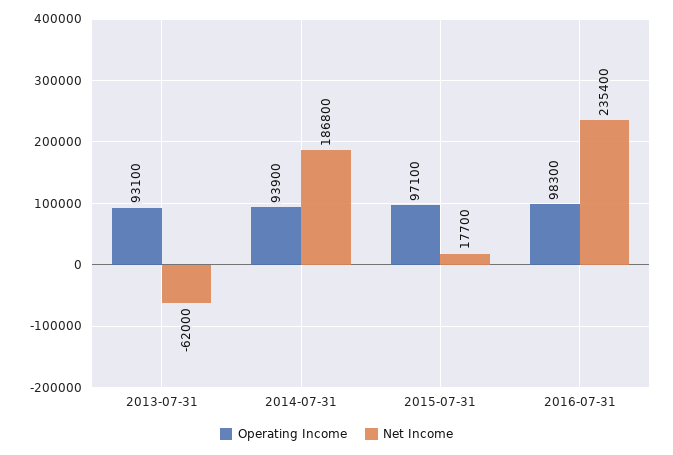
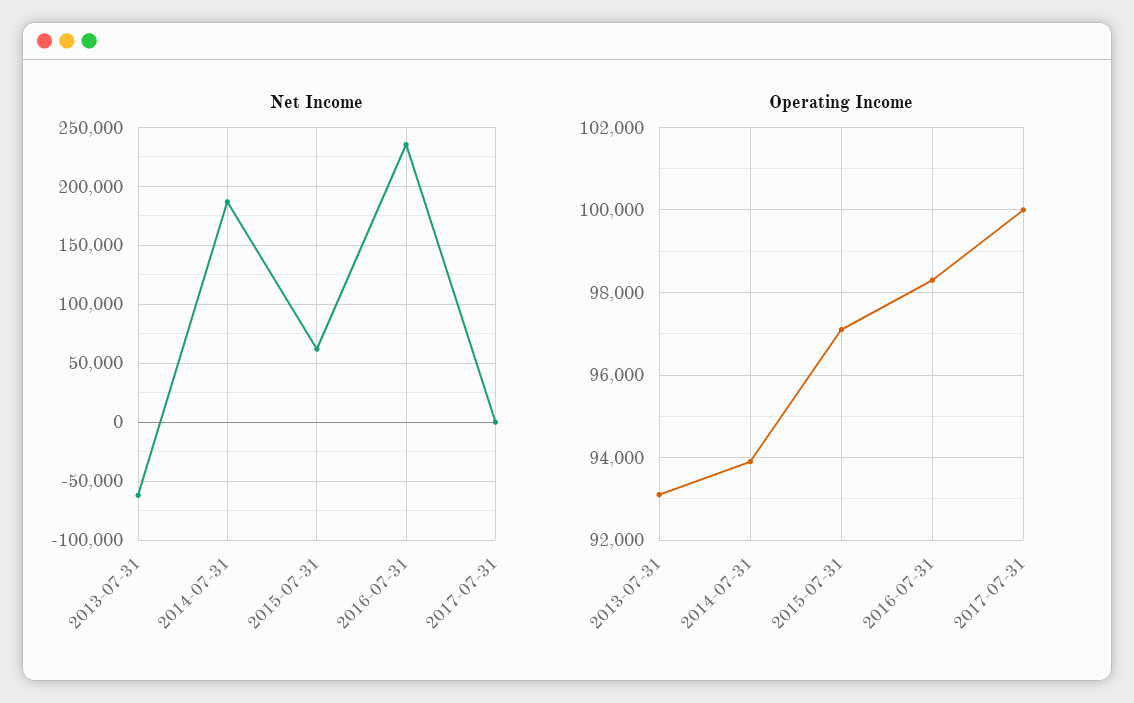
Net Income, 2015-07-31: 17700 -> 60000
Net Income, 2017-07-31: none -> 0
Operating Income, 2017-07-31: none -> 100000

